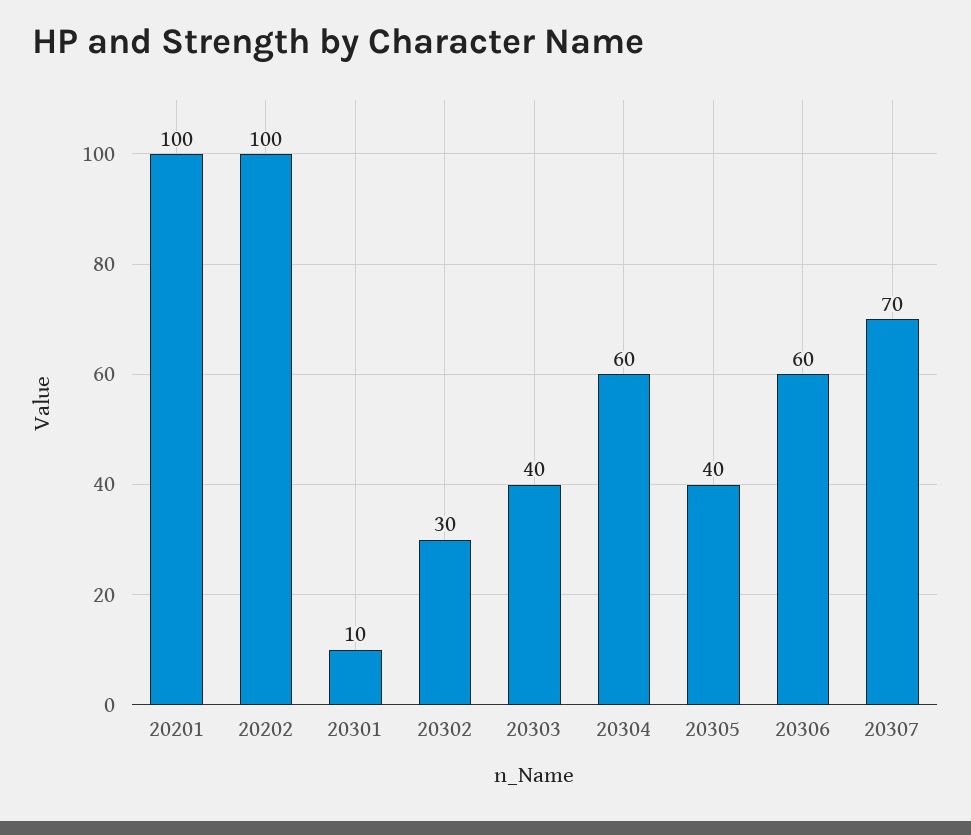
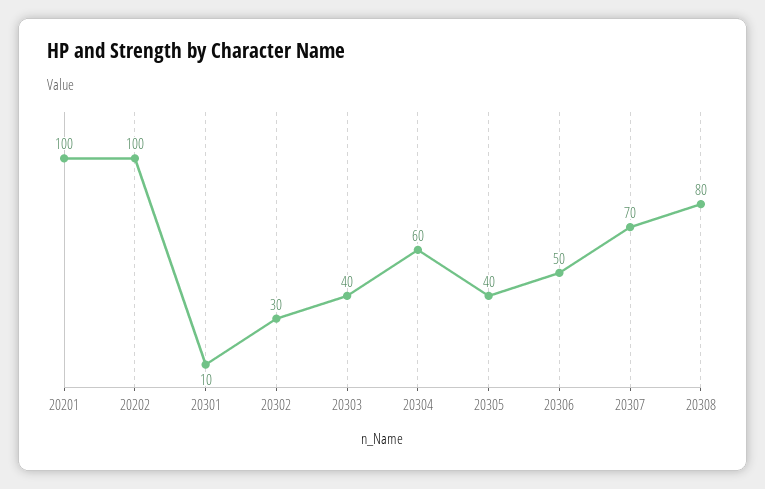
20306: 60 -> 50
20308: none -> 80

